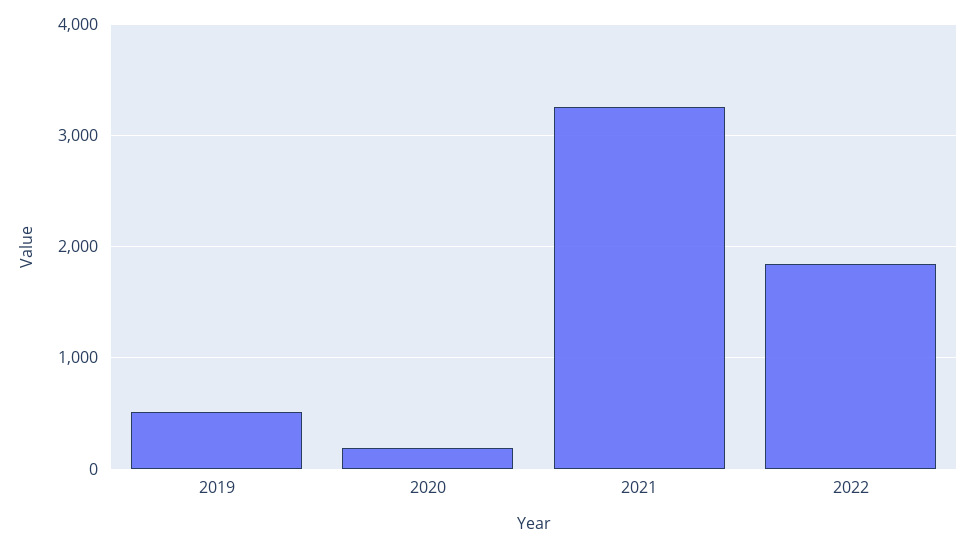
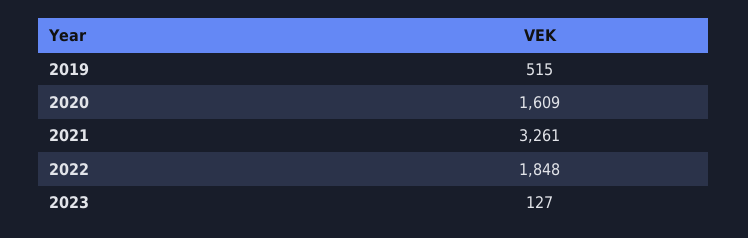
2020: 200 -> 1609
2023: none -> 127

